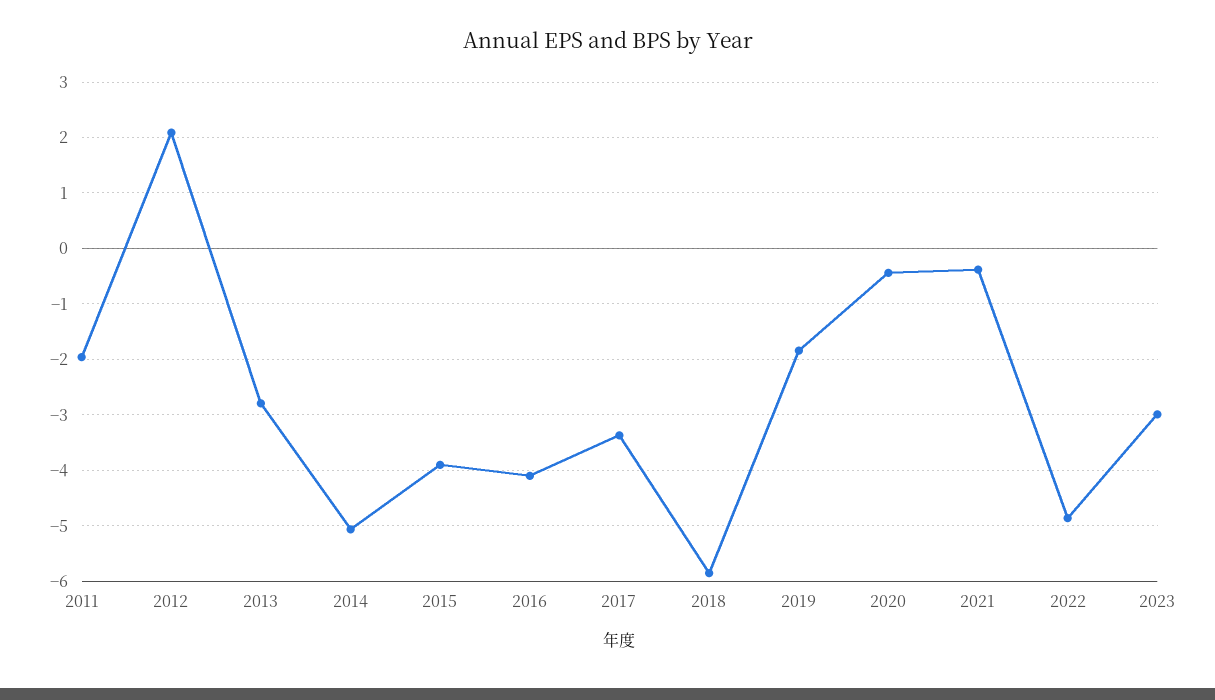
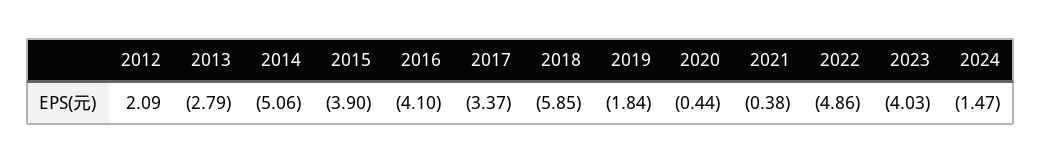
2011: -2 -> none
2023: -3 -> -4.03
2024: none -> -1.47

